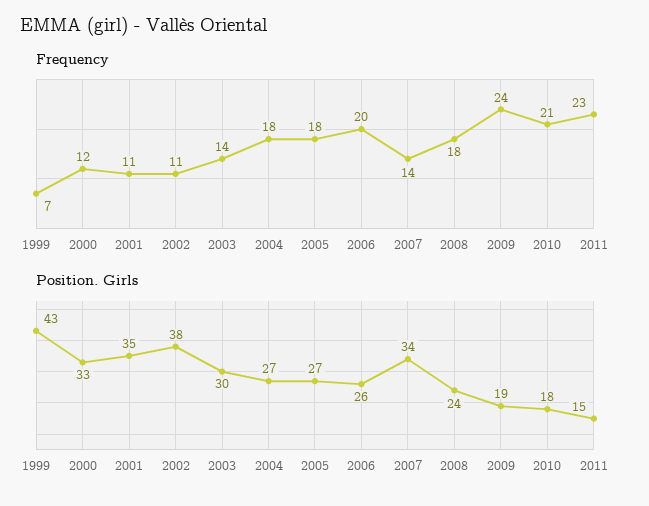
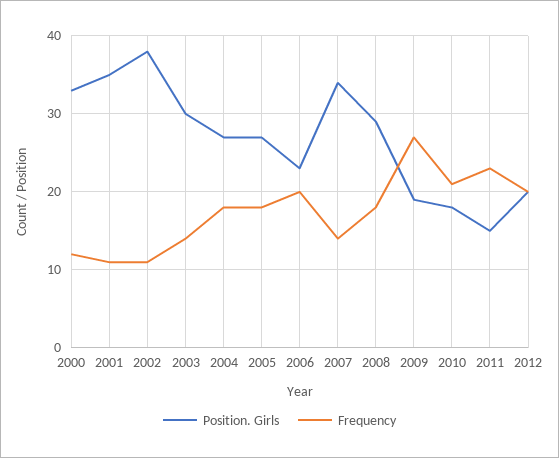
Frequency, 1999: 7 -> none
Frequency, 2009: 24 -> 27
Position. Girls, 1999: 43 -> none
Position. Girls, 2006: 26 -> 23
Position. Girls, 2008: 24 -> 29
Position. Girls, 2012: none -> 20
Frequency, 2012: none -> 20

